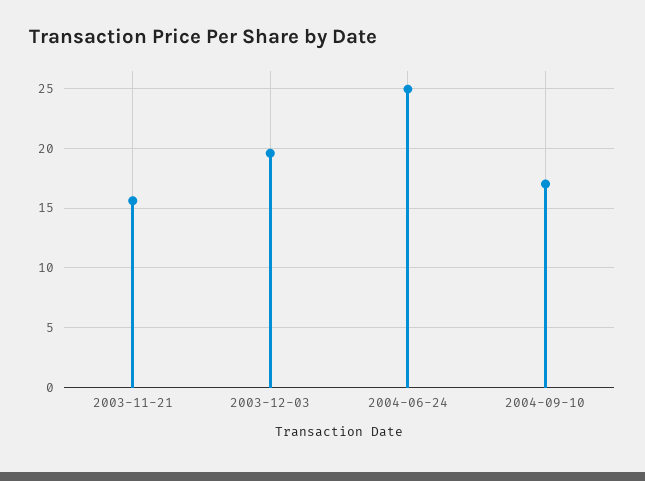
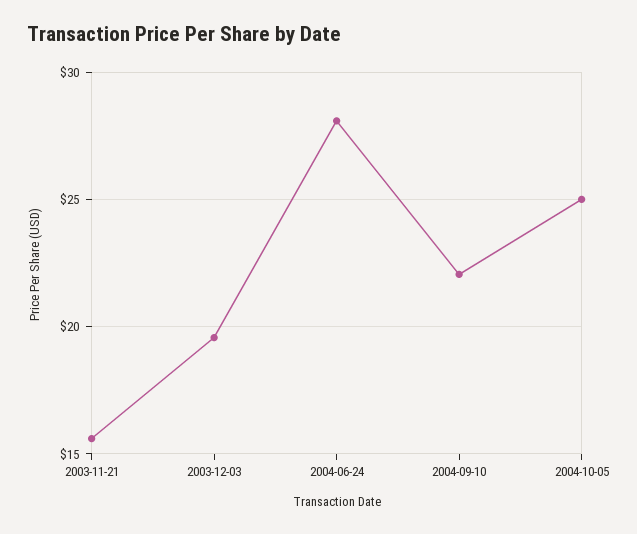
2004-06-24: 25 -> 28
2004-09-10: 17 -> 22
2004-10-05: none -> 25

